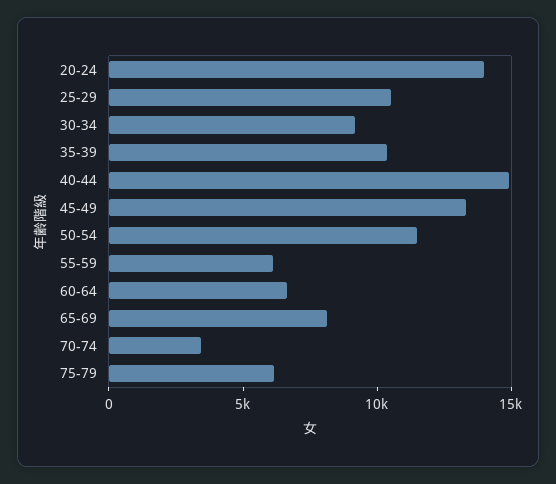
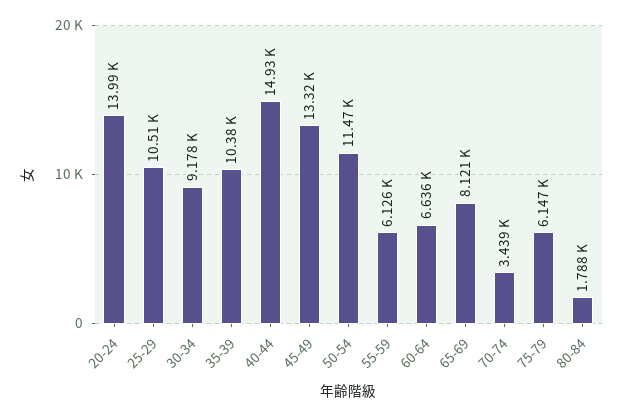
80-84: none -> 1788

